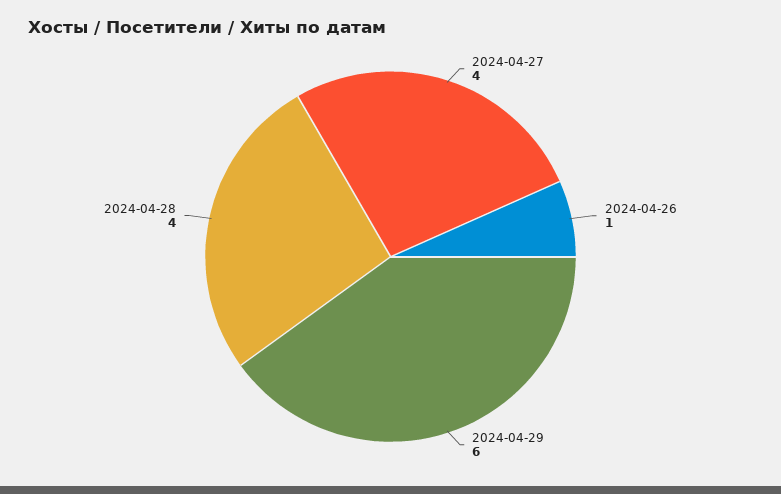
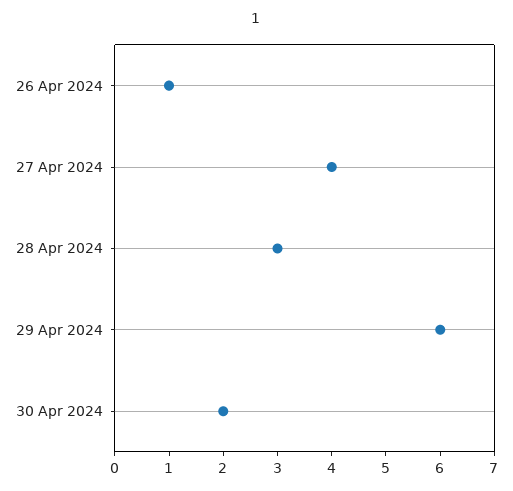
2024-04-28: 4 -> 3
30 Apr 2024: none -> 2

